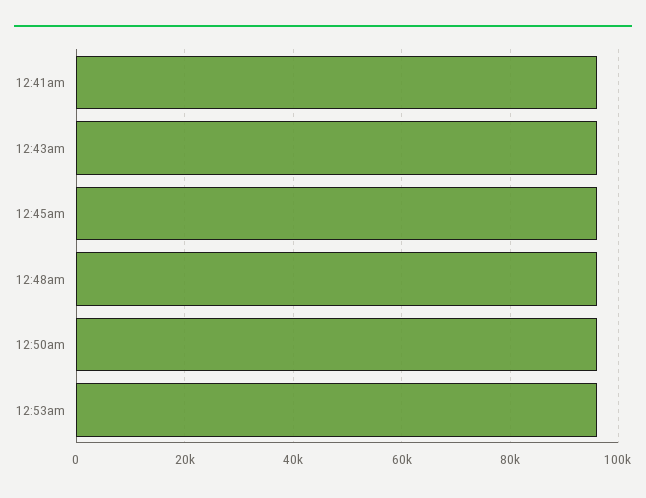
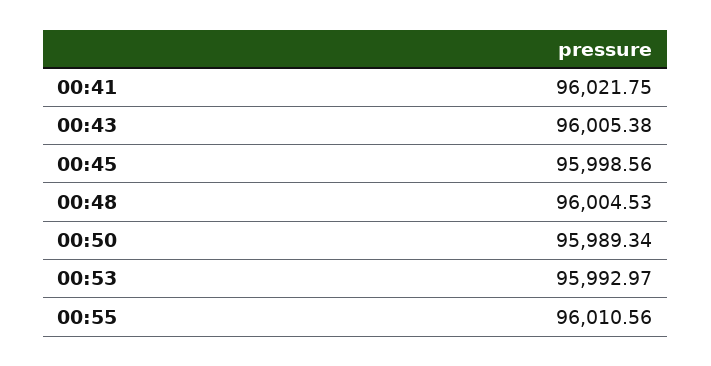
00:55: none -> 96010.56

